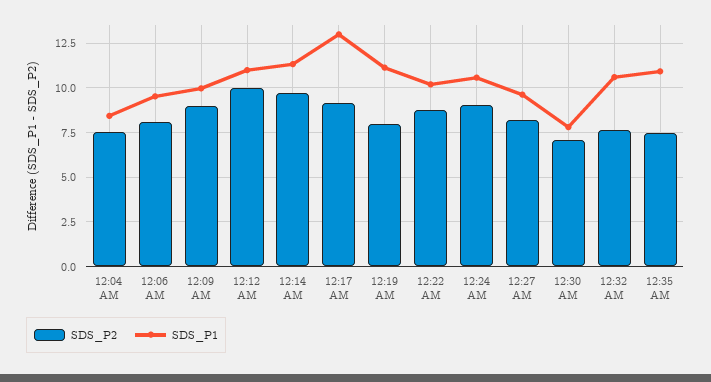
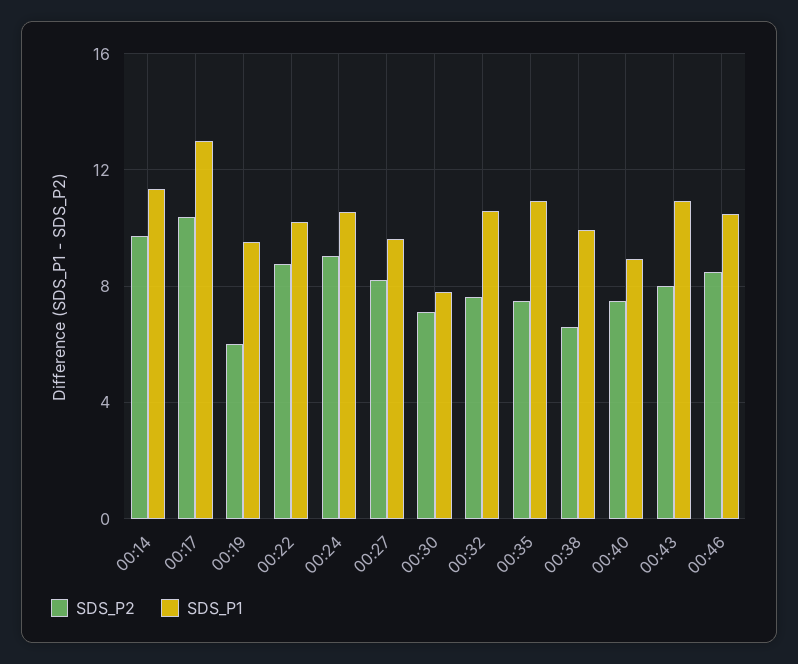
SDS_P2, 12:04 AM: 7.5 -> none
SDS_P1, 12:04 AM: 8.5 -> none
SDS_P2, 12:06 AM: 8 -> none
SDS_P1, 12:06 AM: 9.5 -> none
SDS_P2, 12:09 AM: 9 -> none
SDS_P1, 12:09 AM: 10 -> none
SDS_P2, 12:12 AM: 10 -> none
SDS_P1, 12:12 AM: 11 -> none
SDS_P2, 12:17 AM: 9 -> 10.5
SDS_P2, 12:19 AM: 8 -> 6
SDS_P1, 12:19 AM: 11 -> 9.5
SDS_P2, 00:38: none -> 6.5
SDS_P1, 00:38: none -> 10
SDS_P2, 00:40: none -> 7.5
SDS_P1, 00:40: none -> 9
SDS_P2, 00:43: none -> 8
SDS_P1, 00:43: none -> 11
SDS_P2, 00:46: none -> 8.5
SDS_P1, 00:46: none -> 10.5

